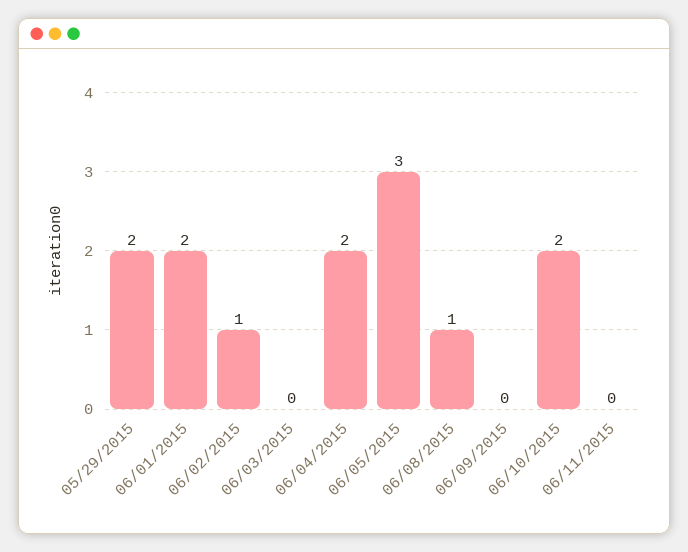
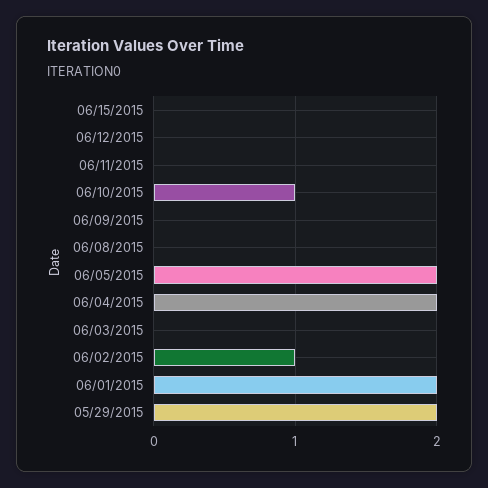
06/05/2015: 3 -> 2
06/08/2015: 1 -> 0
06/10/2015: 2 -> 1
06/15/2015: none -> 0
06/12/2015: none -> 0

